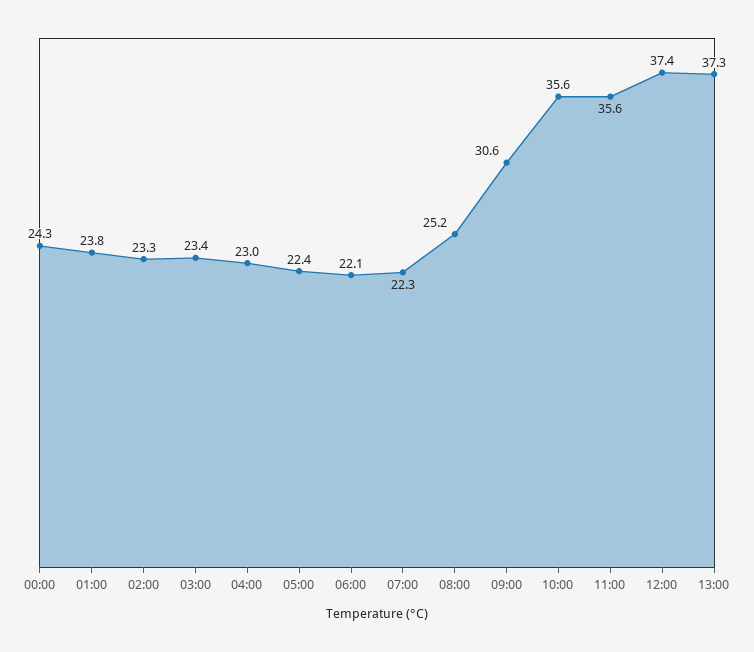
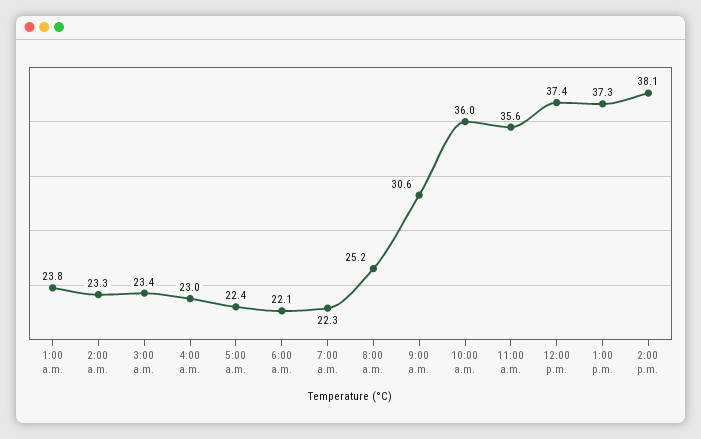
00:00: 24.3 -> none
10:00: 35.6 -> 36
2:00 p.m.: none -> 38.1

